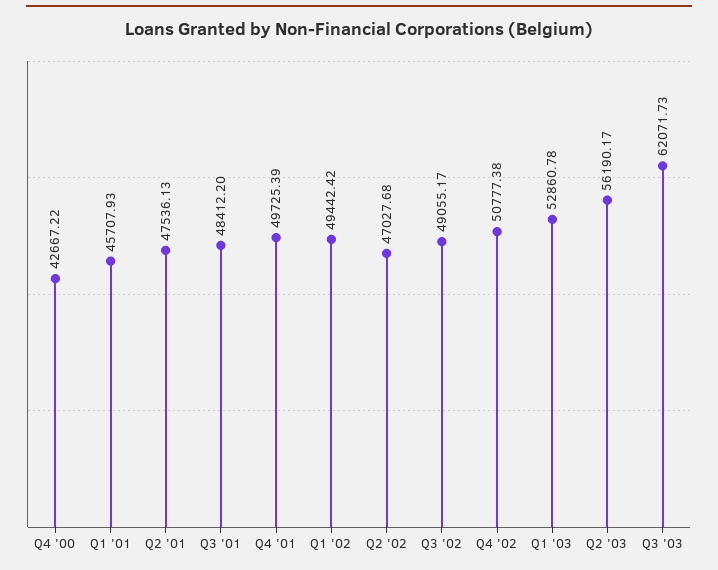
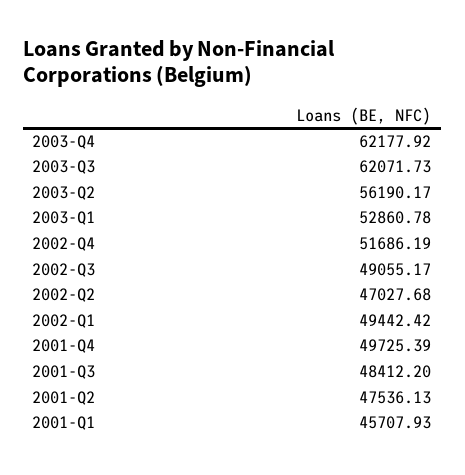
Q4 '00: 42667.22 -> none
Q4 '02: 50777.38 -> 51686.19
2003-Q4: none -> 62177.92

